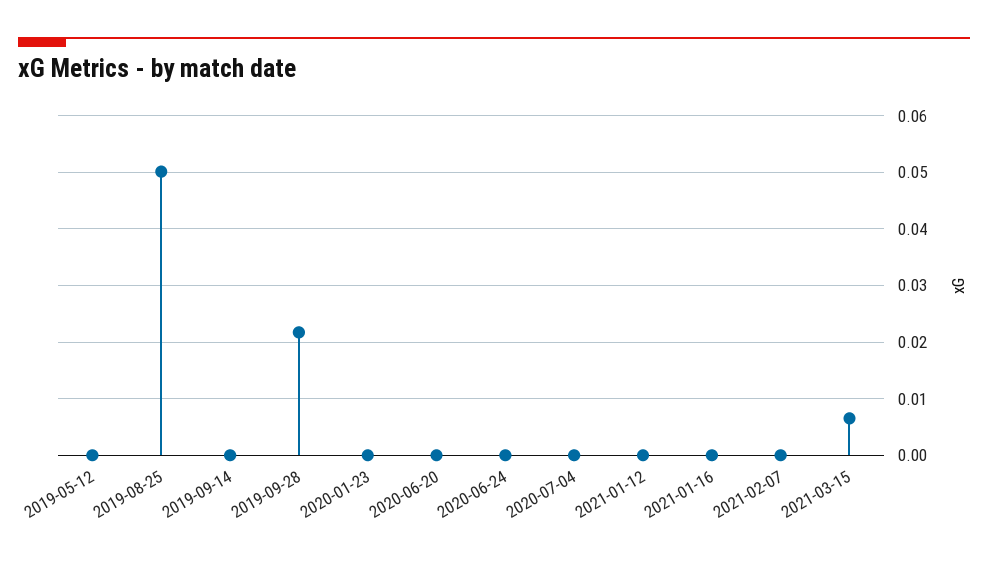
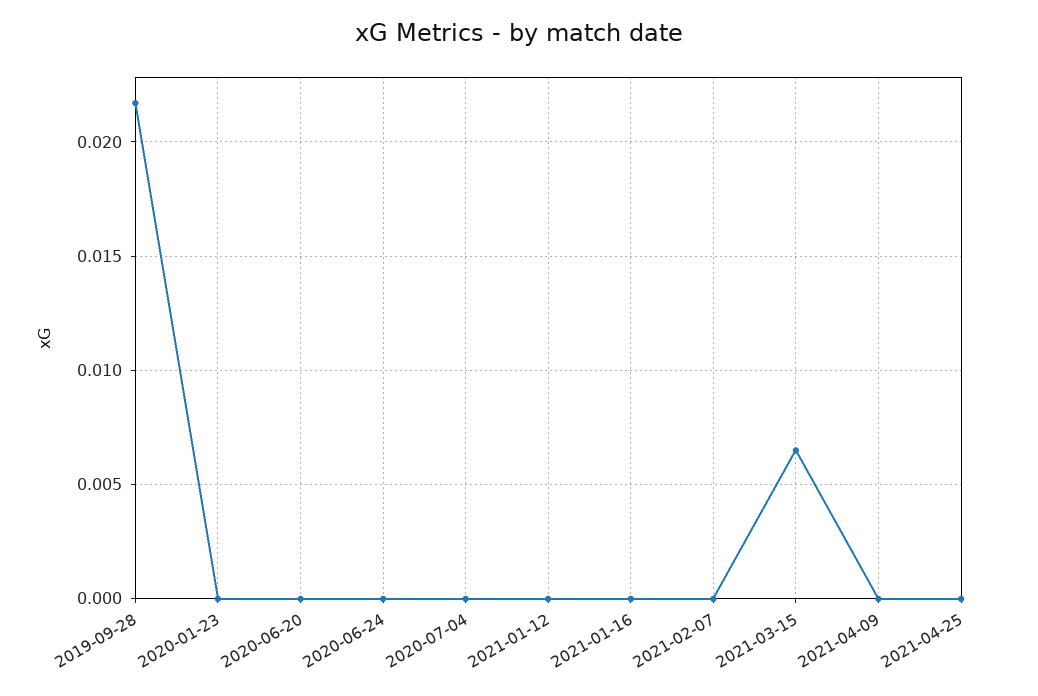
2019-05-12: 0 -> none
2019-08-25: 0.05 -> none
2019-09-14: 0 -> none
2021-04-09: none -> 0
2021-04-25: none -> 0

